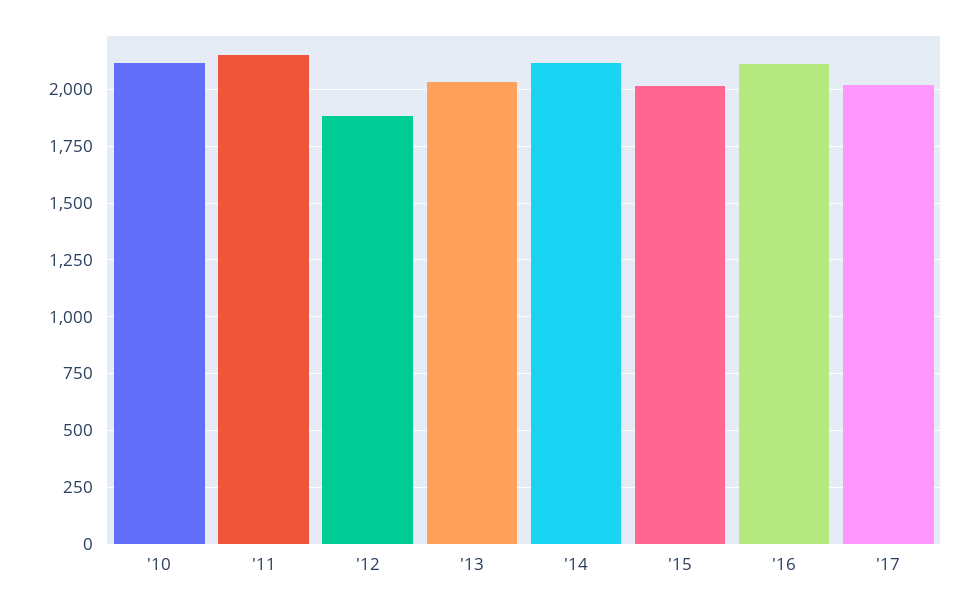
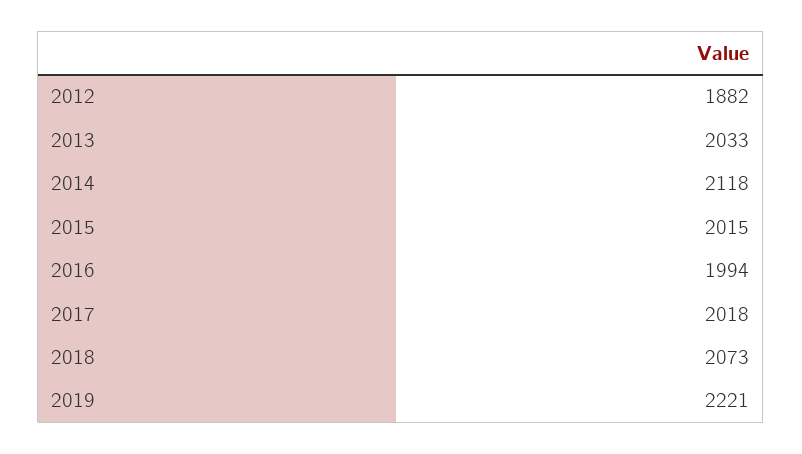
'10: 2100 -> none
'11: 2150 -> none
'16: 2100 -> 1994
2018: none -> 2073
2019: none -> 2221

